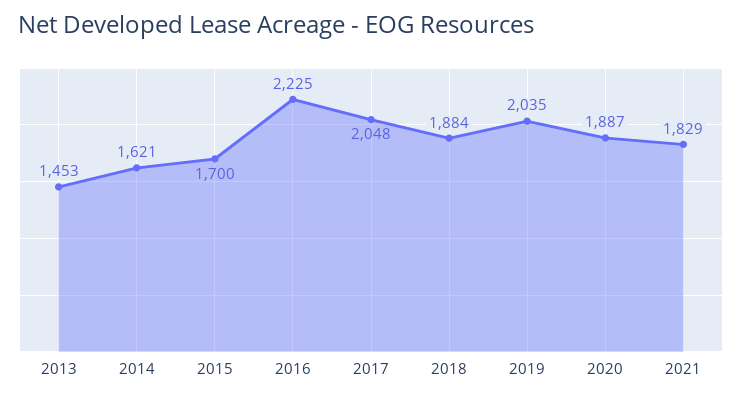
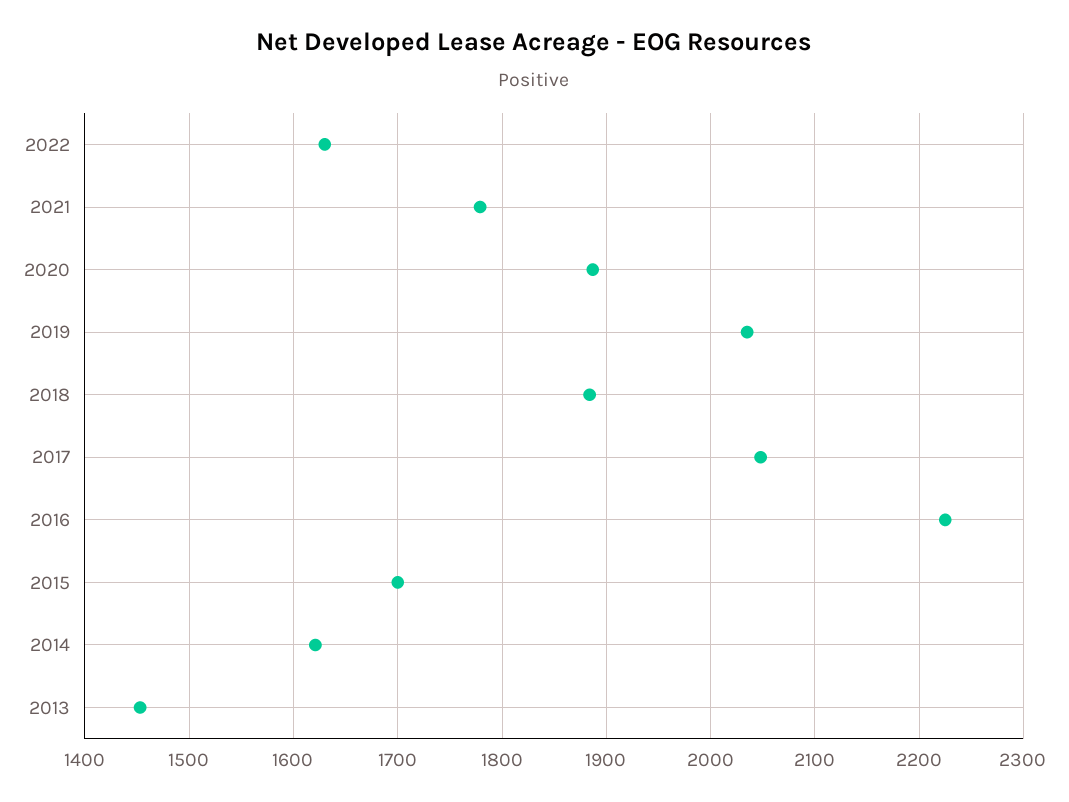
2021: 1829 -> 1780
2022: none -> 1630

